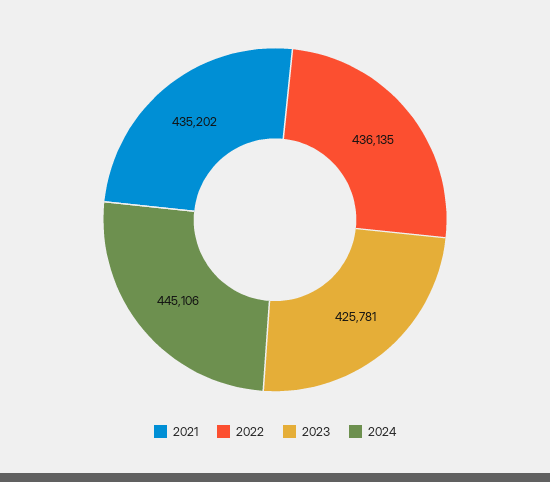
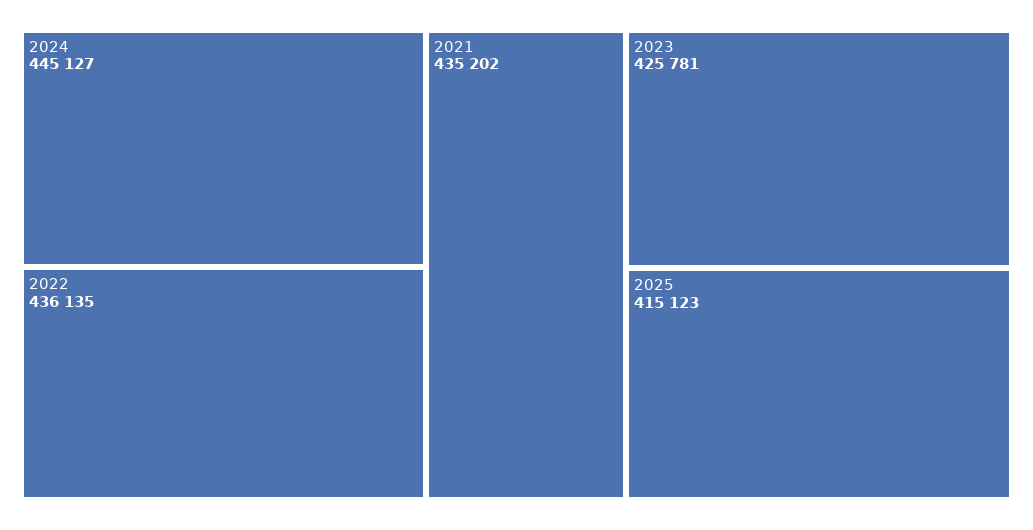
2024: 445106 -> 445127
2025: none -> 415123

